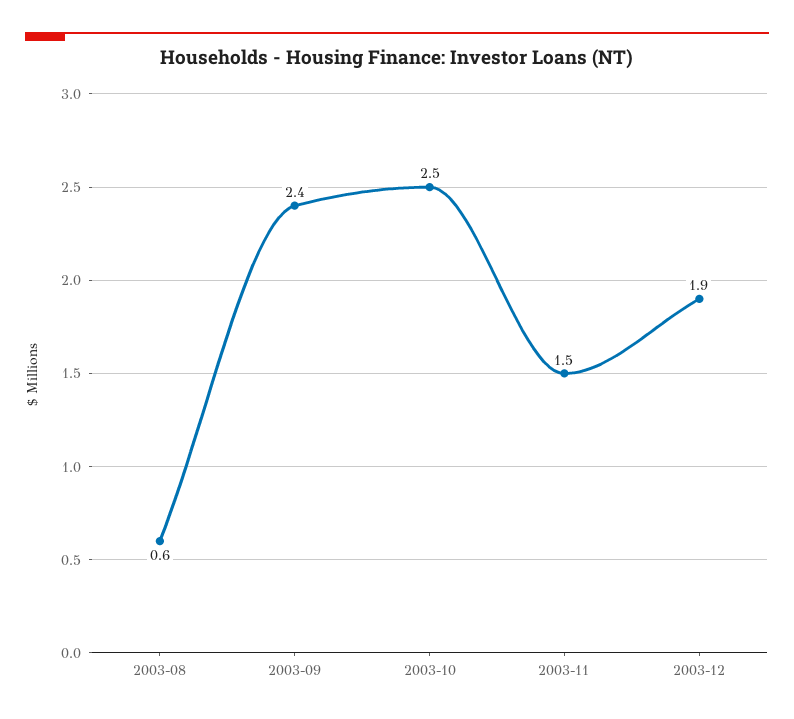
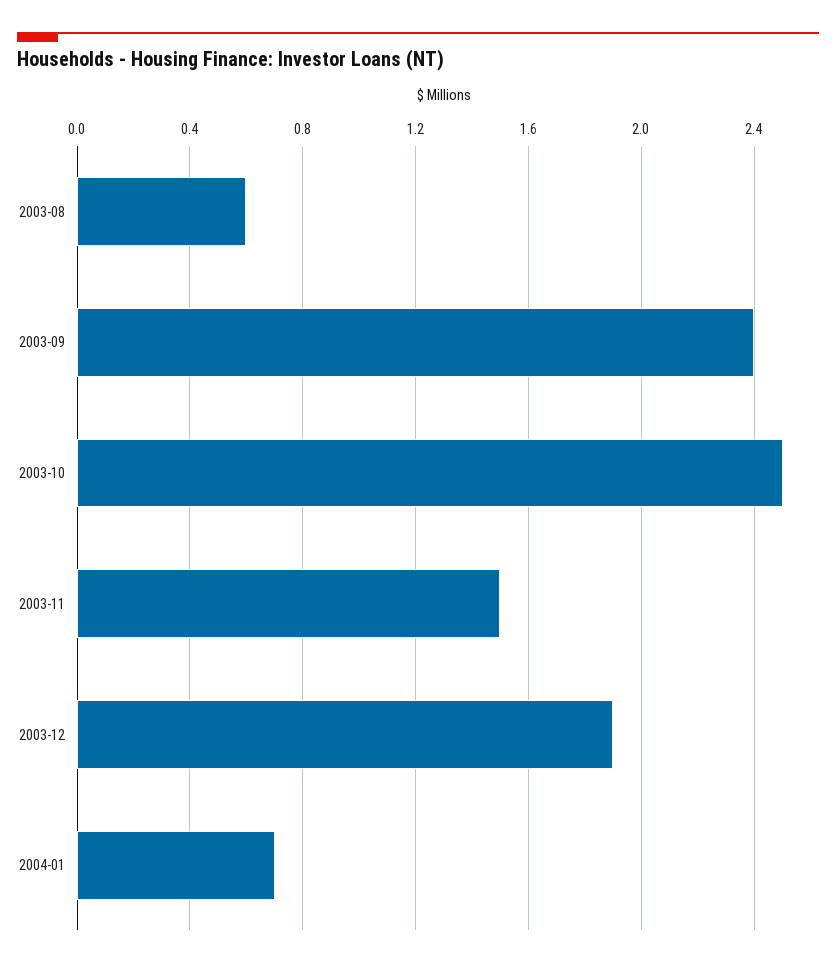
2004-01: none -> 0.7

